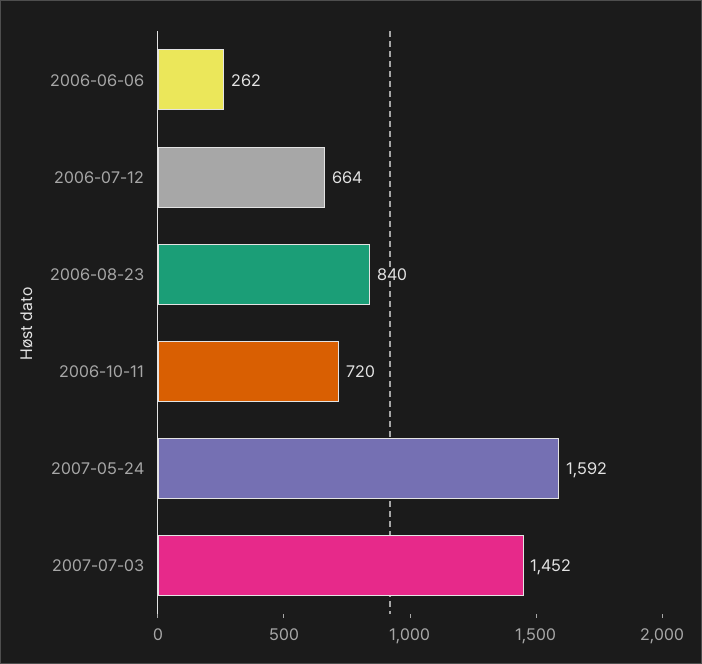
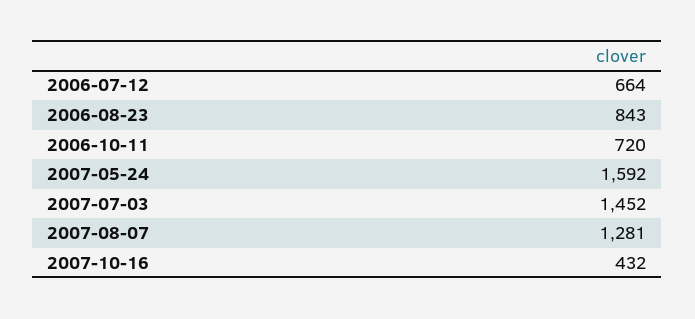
2006-06-06: 262 -> none
2006-08-23: 840 -> 843
2007-08-07: none -> 1281
2007-10-16: none -> 432

